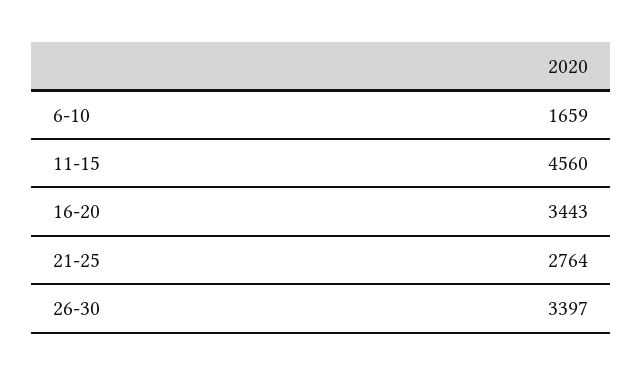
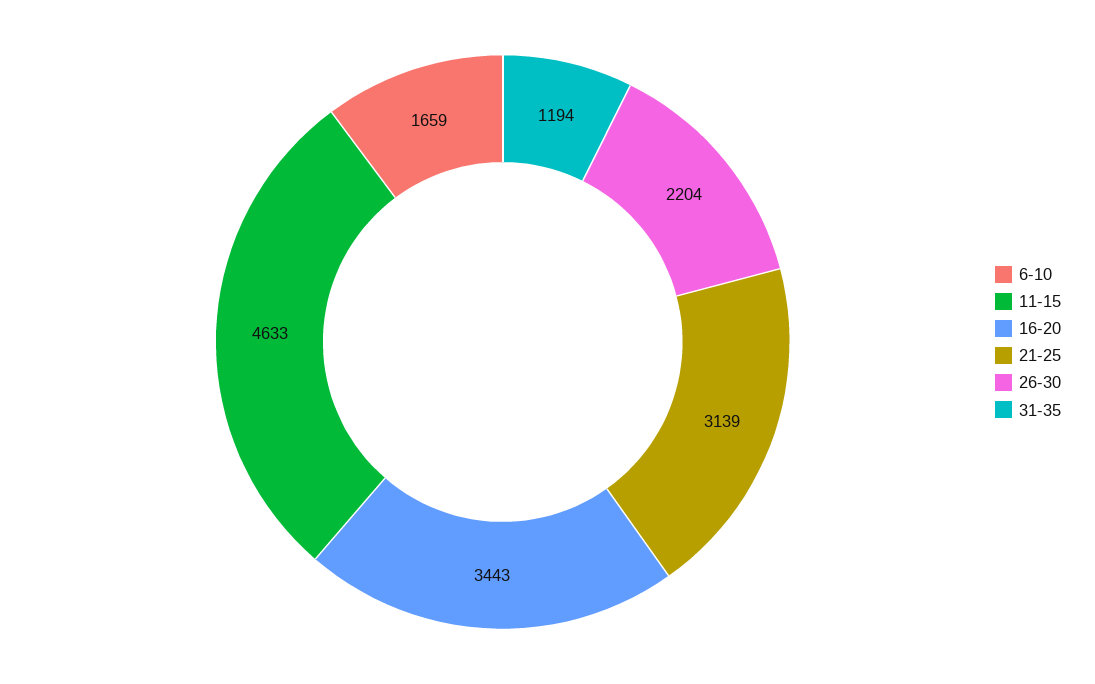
11-15: 4560 -> 4633
21-25: 2764 -> 3139
26-30: 3397 -> 2204
31-35: none -> 1194

